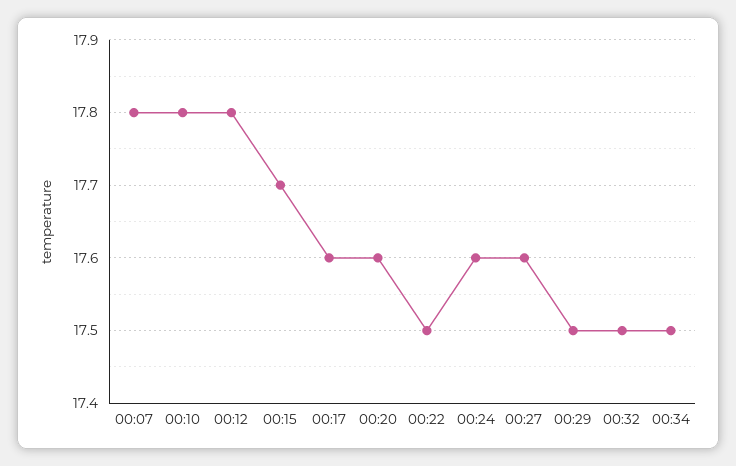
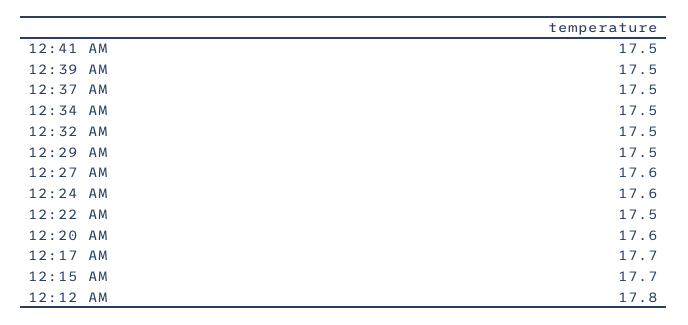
00:07: 17.8 -> none
00:10: 17.8 -> none
00:17: 17.6 -> 17.7
12:41 AM: none -> 17.5
12:39 AM: none -> 17.5
12:37 AM: none -> 17.5

